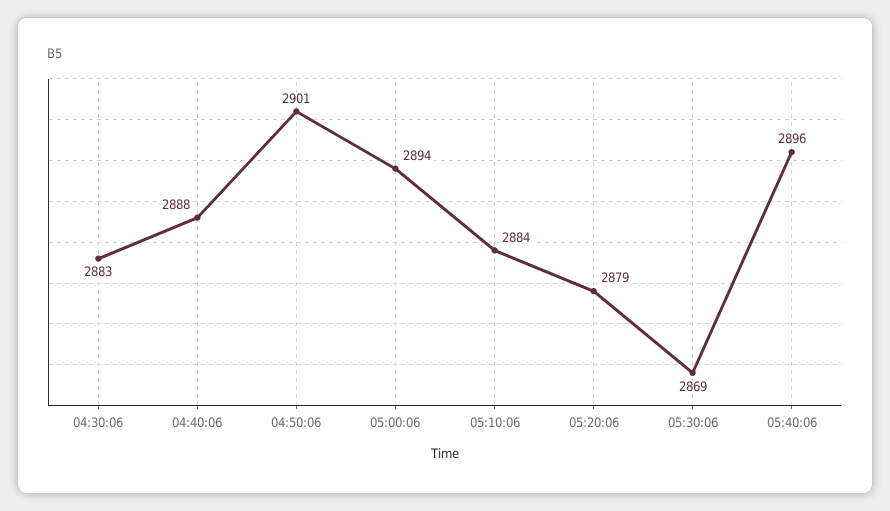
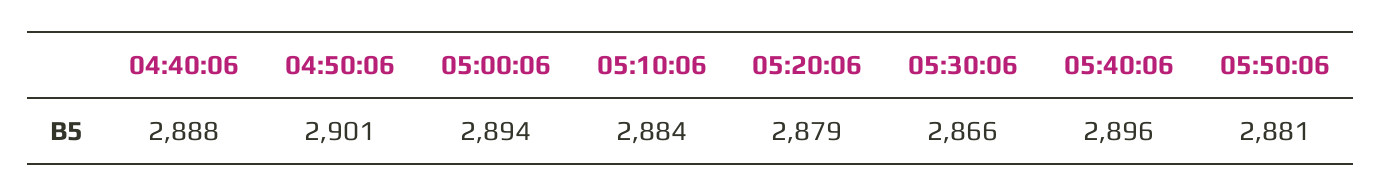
04:30:06: 2883 -> none
05:30:06: 2869 -> 2866
05:50:06: none -> 2881

